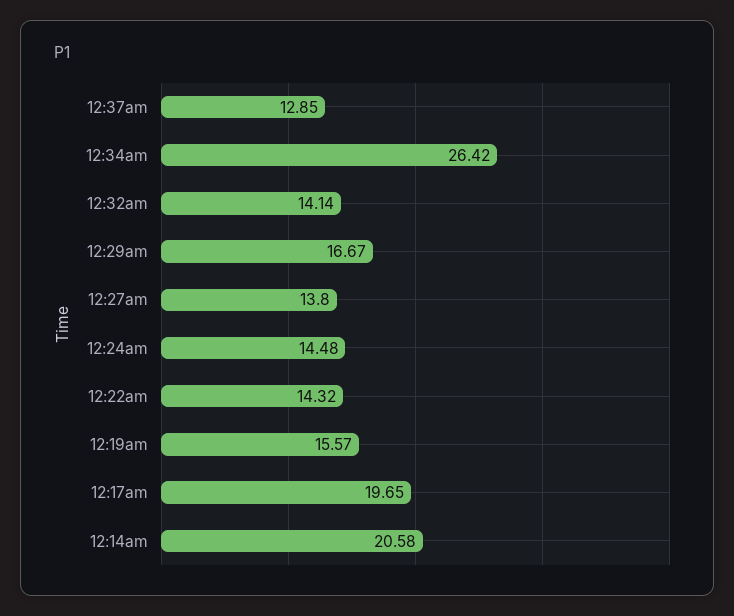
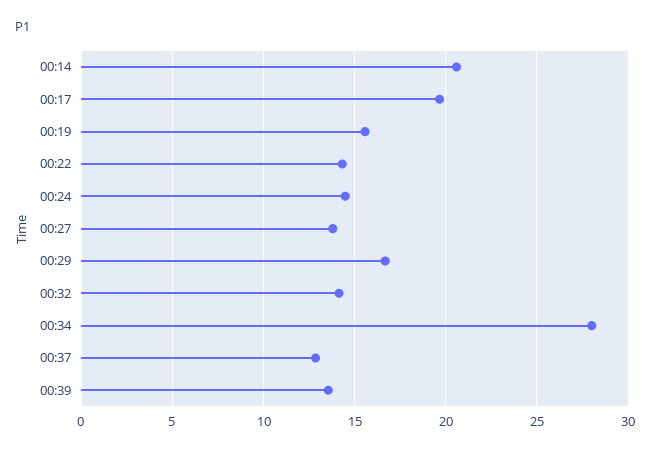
12:34am: 26.42 -> 28
00:39: none -> 13.5

